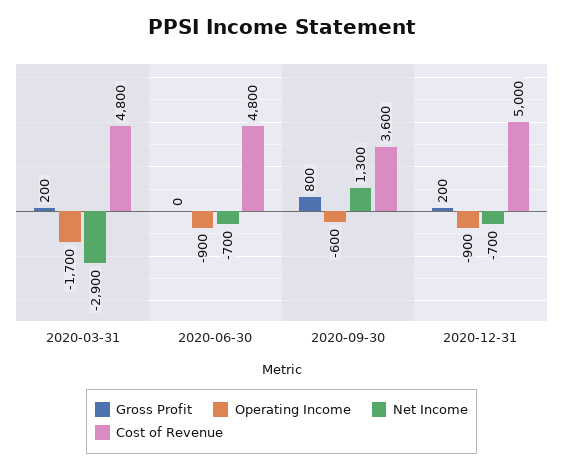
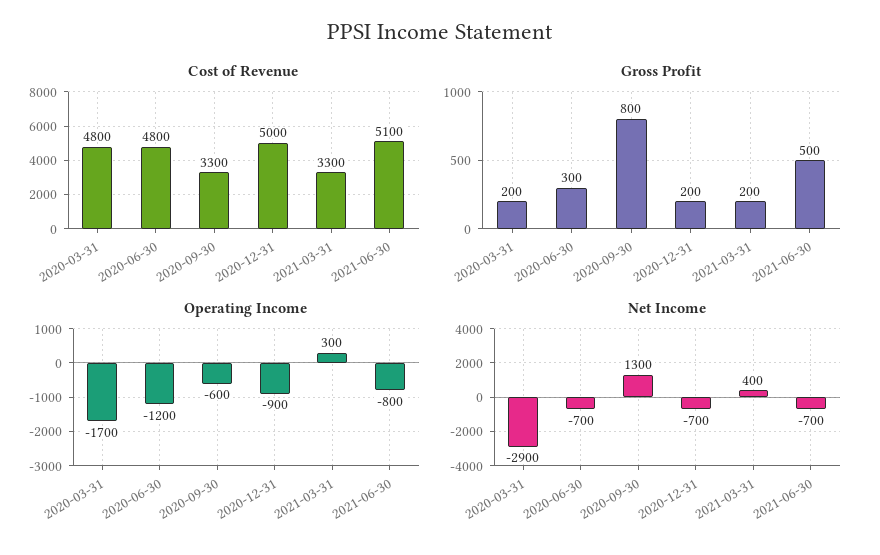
Gross Profit, 2020-06-30: 0 -> 300
Operating Income, 2020-06-30: -900 -> -1200
Cost of Revenue, 2020-09-30: 3600 -> 3300
Cost of Revenue, 2021-03-31: none -> 3300
Cost of Revenue, 2021-06-30: none -> 5100
Gross Profit, 2021-03-31: none -> 200
Gross Profit, 2021-06-30: none -> 500
Operating Income, 2021-03-31: none -> 300
Operating Income, 2021-06-30: none -> -800
Net Income, 2021-03-31: none -> 400
Net Income, 2021-06-30: none -> -700

